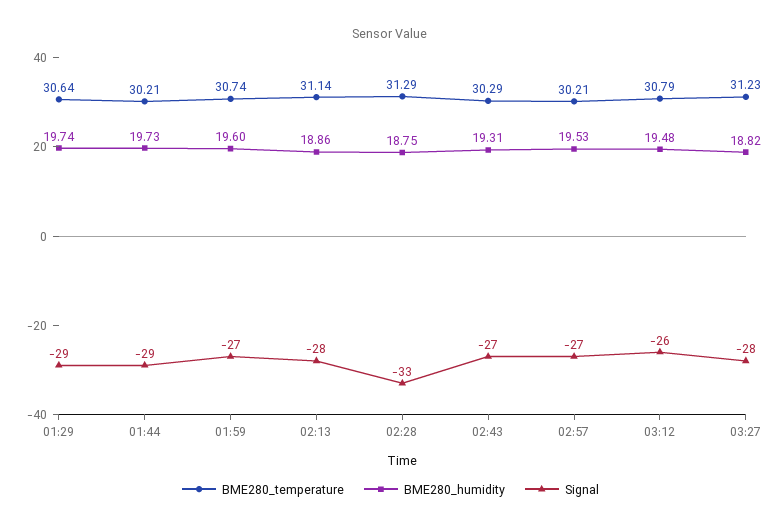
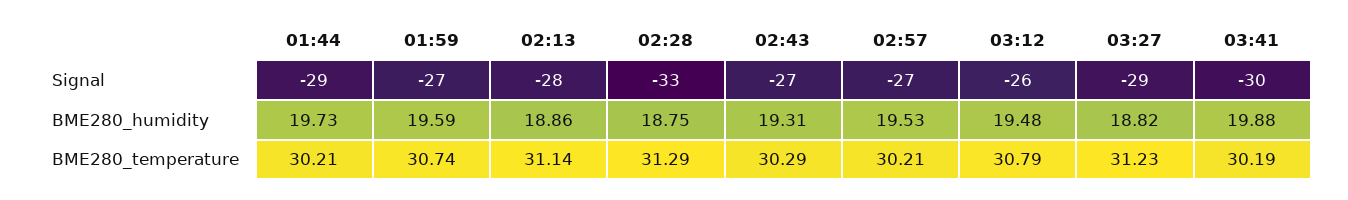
BME280_temperature, 01:29: 30.64 -> none
BME280_humidity, 01:29: 19.74 -> none
Signal, 01:29: -29 -> none
BME280_humidity, 01:59: 19.6 -> 19.59
Signal, 03:27: -28 -> -29
Signal, 03:41: none -> -30
BME280_humidity, 03:41: none -> 19.88
BME280_temperature, 03:41: none -> 30.19

